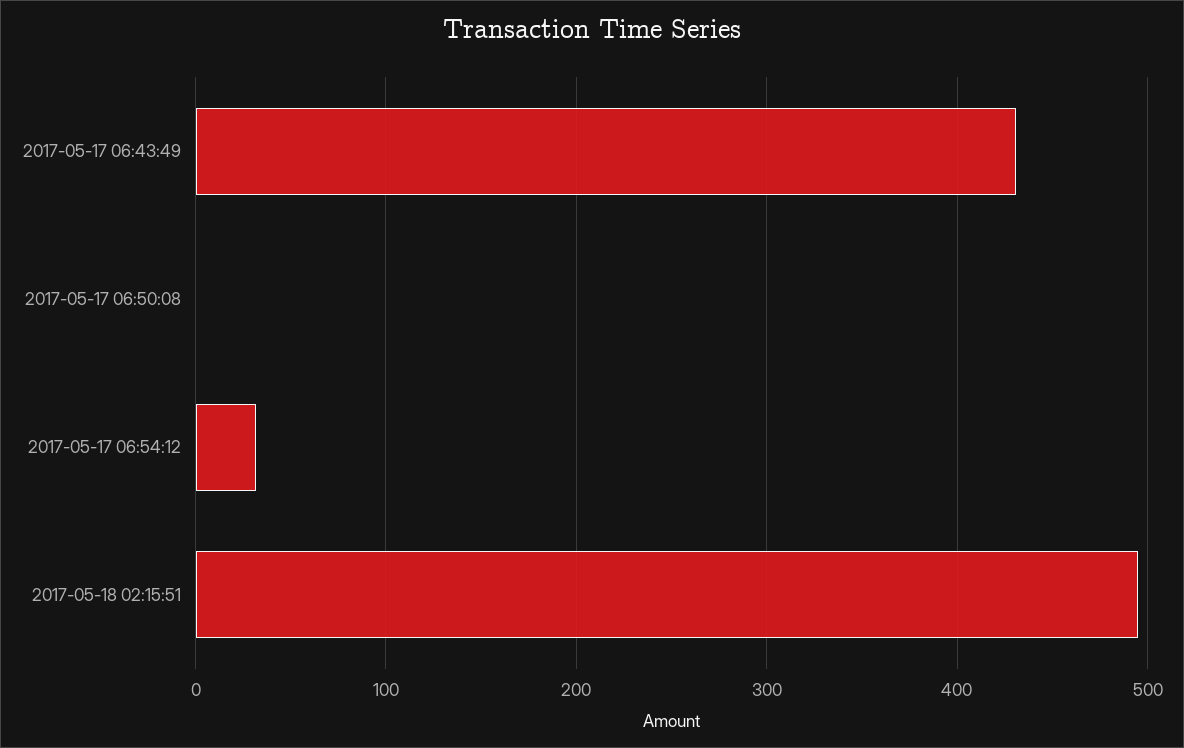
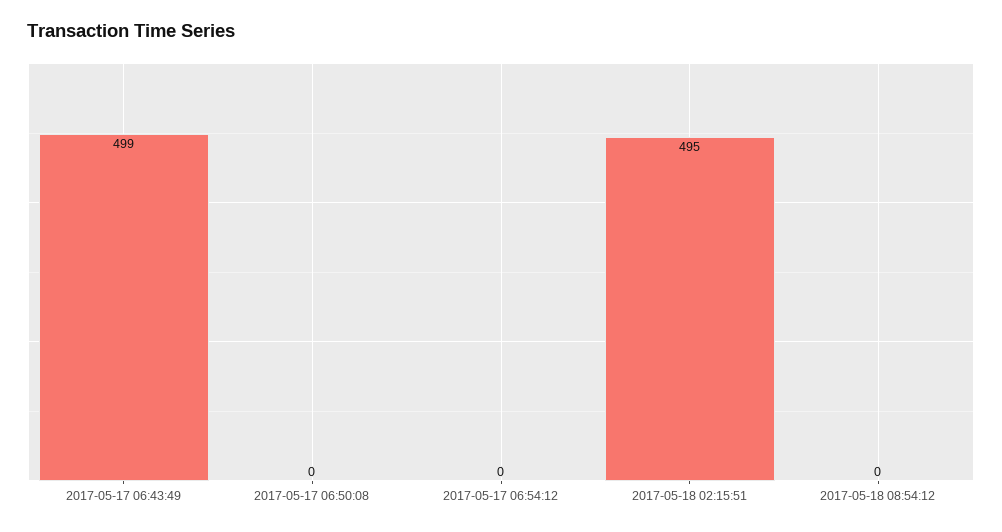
2017-05-17 06:43:49: 430 -> 499
2017-05-17 06:54:12: 30 -> 0
2017-05-18 08:54:12: none -> 0

